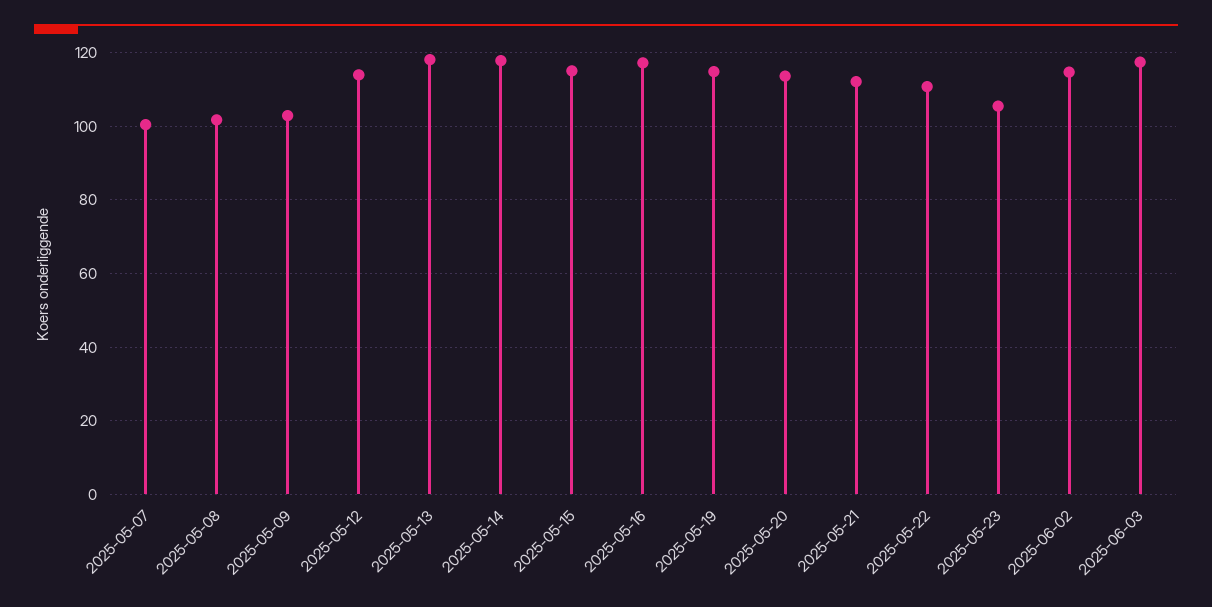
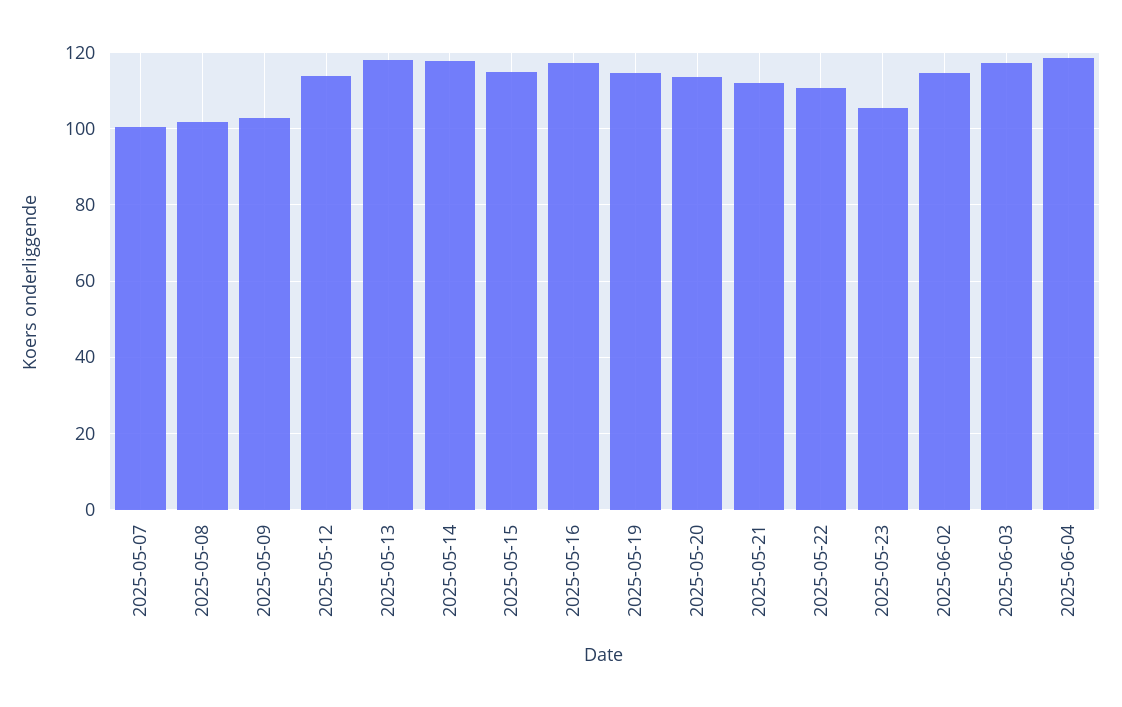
2025-06-04: none -> 118

